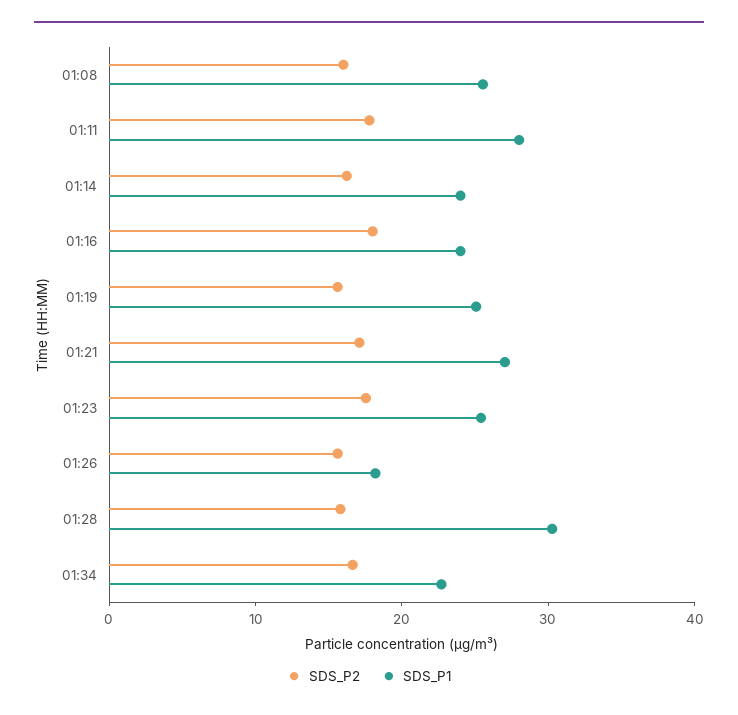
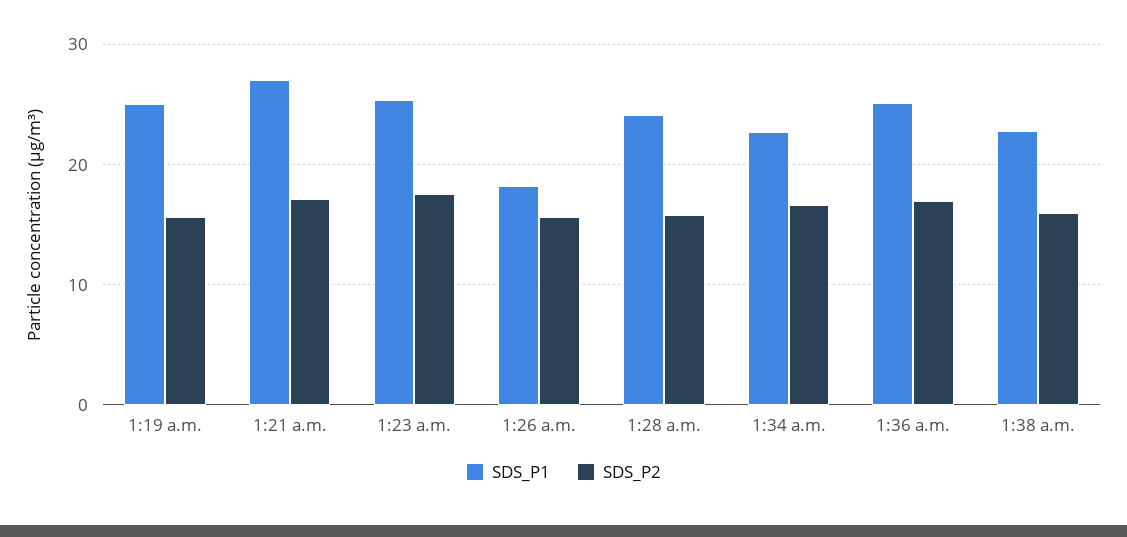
SDS_P2, 01:08: 16 -> none
SDS_P1, 01:08: 26 -> none
SDS_P2, 01:11: 18 -> none
SDS_P1, 01:11: 28 -> none
SDS_P2, 01:14: 16 -> none
SDS_P1, 01:14: 24 -> none
SDS_P2, 01:16: 18 -> none
SDS_P1, 01:16: 24 -> none
SDS_P1, 01:28: 30 -> 24
SDS_P1, 1:36 a.m.: none -> 25
SDS_P2, 1:36 a.m.: none -> 17
SDS_P1, 1:38 a.m.: none -> 23
SDS_P2, 1:38 a.m.: none -> 16

